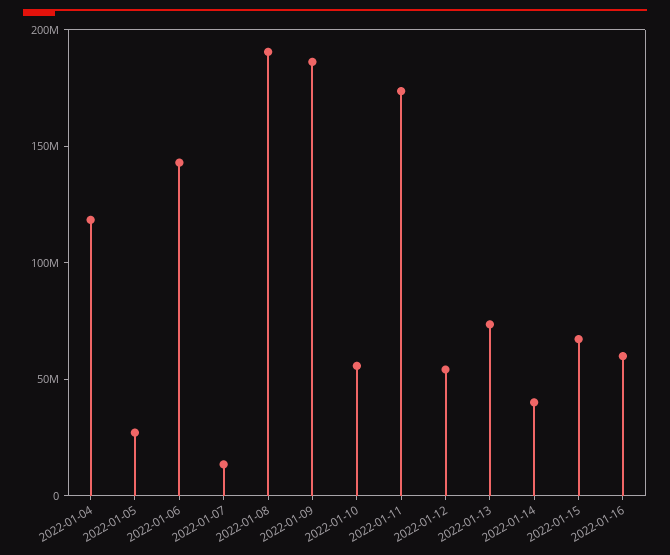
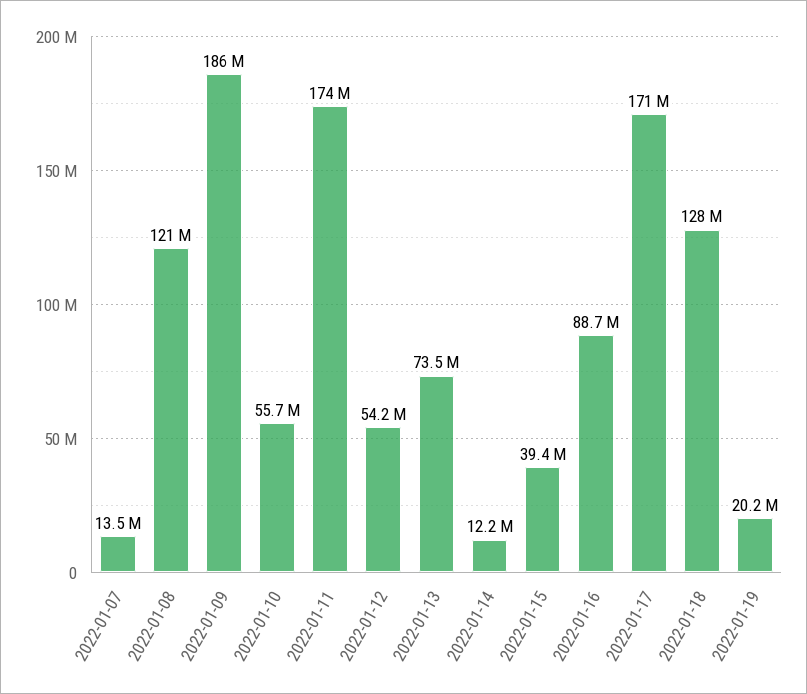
2022-01-04: 120000000 -> none
2022-01-05: 30000000 -> none
2022-01-06: 140000000 -> none
2022-01-08: 190000000 -> 121000000
2022-01-14: 40000000 -> 12200000
2022-01-15: 70000000 -> 39400000
2022-01-16: 60000000 -> 88700000
2022-01-17: none -> 171000000
2022-01-18: none -> 128000000
2022-01-19: none -> 20200000

